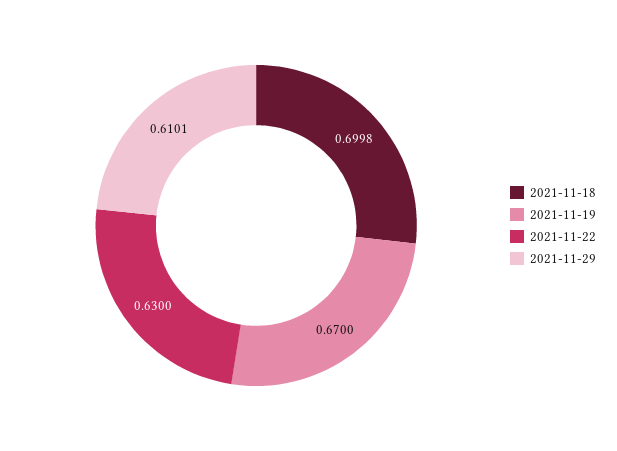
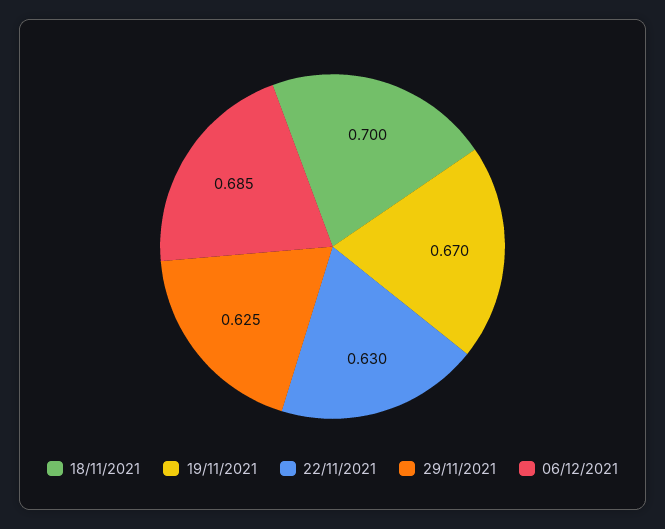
2021-11-29: 0.6101 -> 0.625
06/12/2021: none -> 0.685

